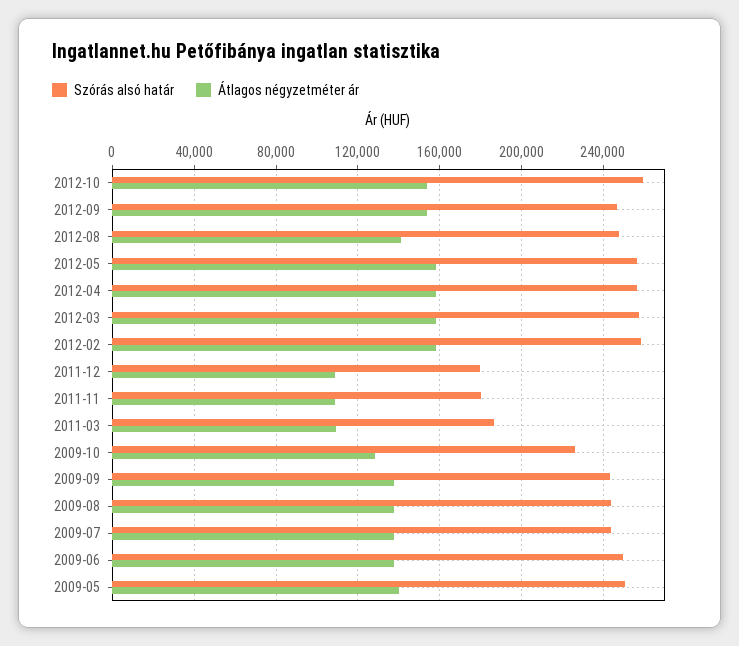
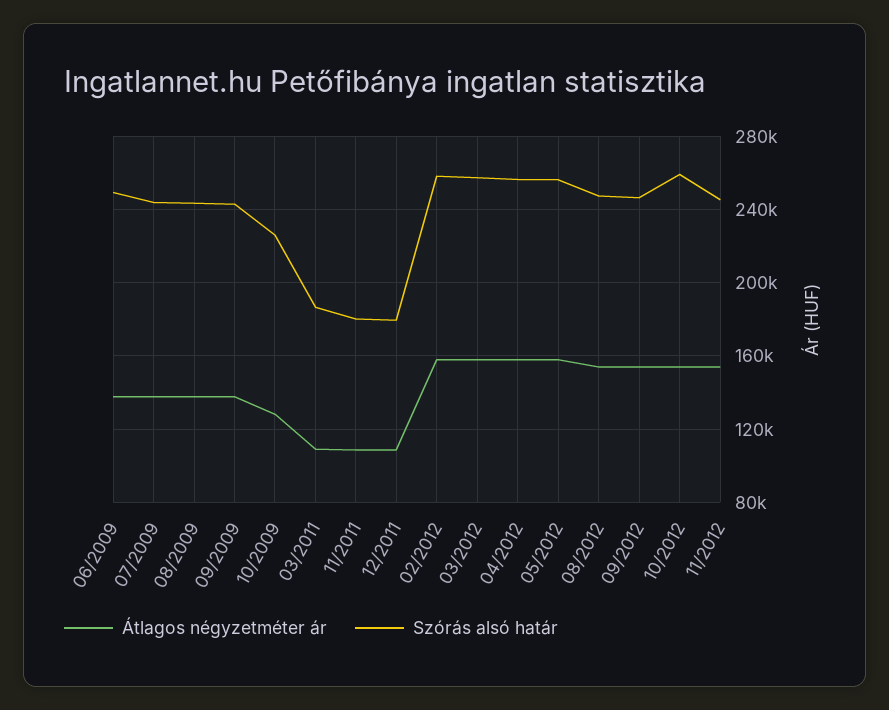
Átlagos négyzetméter ár, 2012-08: 140000 -> 155000
Szórás alsó határ, 2009-05: 250000 -> none
Átlagos négyzetméter ár, 2009-05: 140000 -> none
Átlagos négyzetméter ár, 11/2012: none -> 155000
Szórás alsó határ, 11/2012: none -> 245000

